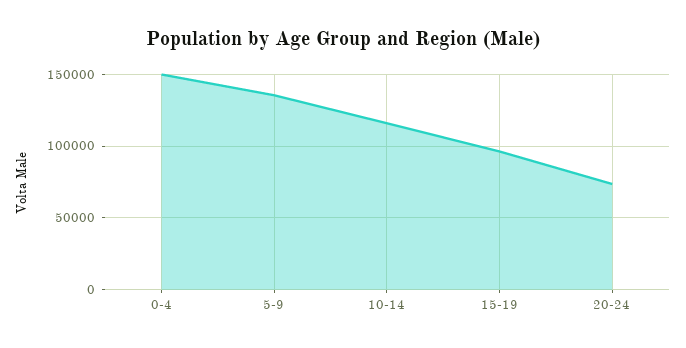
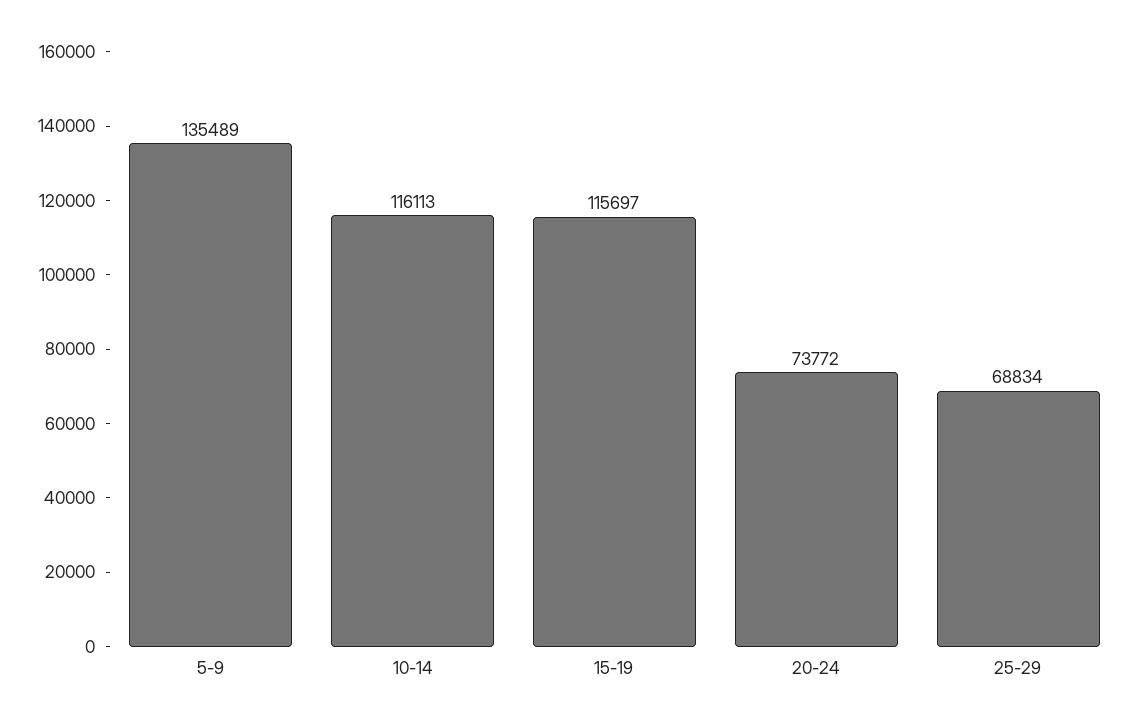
0-4: 150000 -> none
15-19: 95000 -> 115697
25-29: none -> 68834

